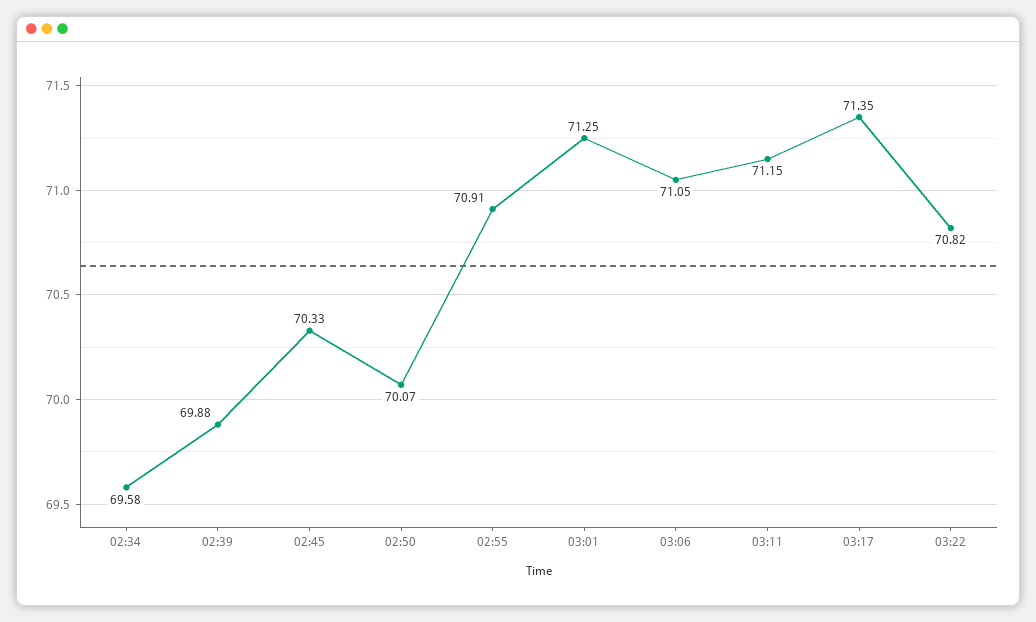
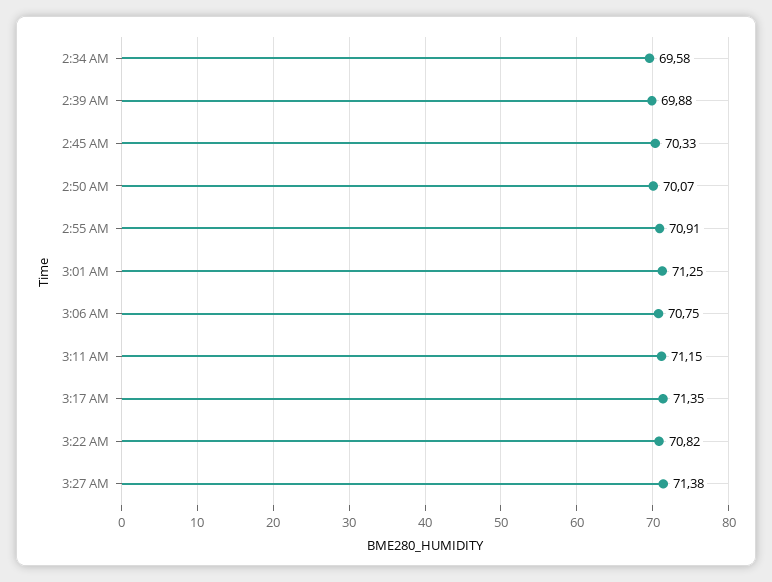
03:06: 71.05 -> 70.75
3:27 AM: none -> 71.38

